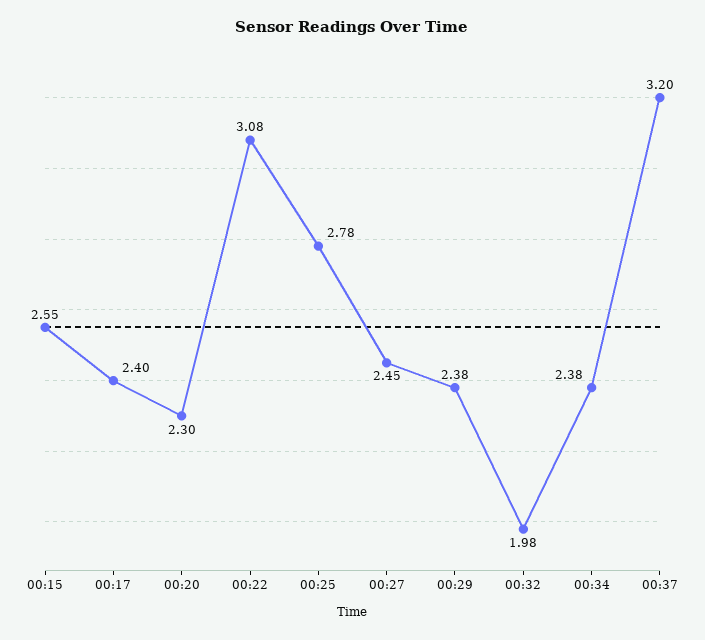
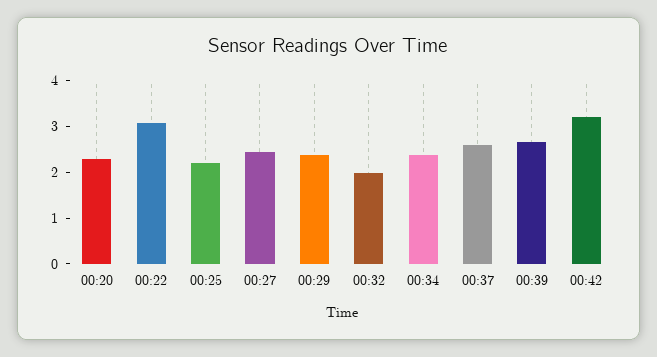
00:15: 2.55 -> none
00:17: 2.4 -> none
00:25: 2.78 -> 2.2
00:37: 3.2 -> 2.6
00:39: none -> 2.6
00:42: none -> 3.2

